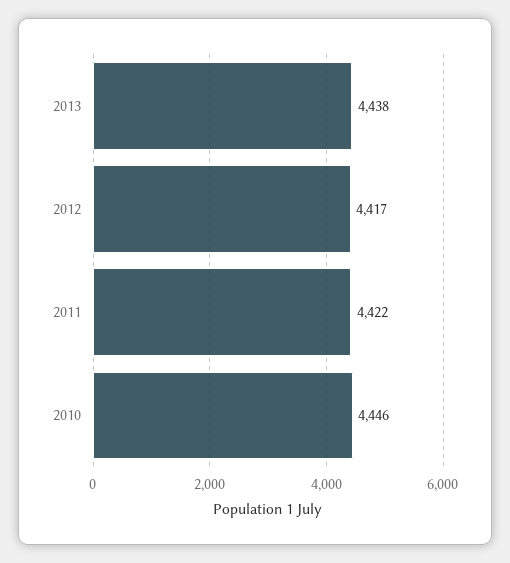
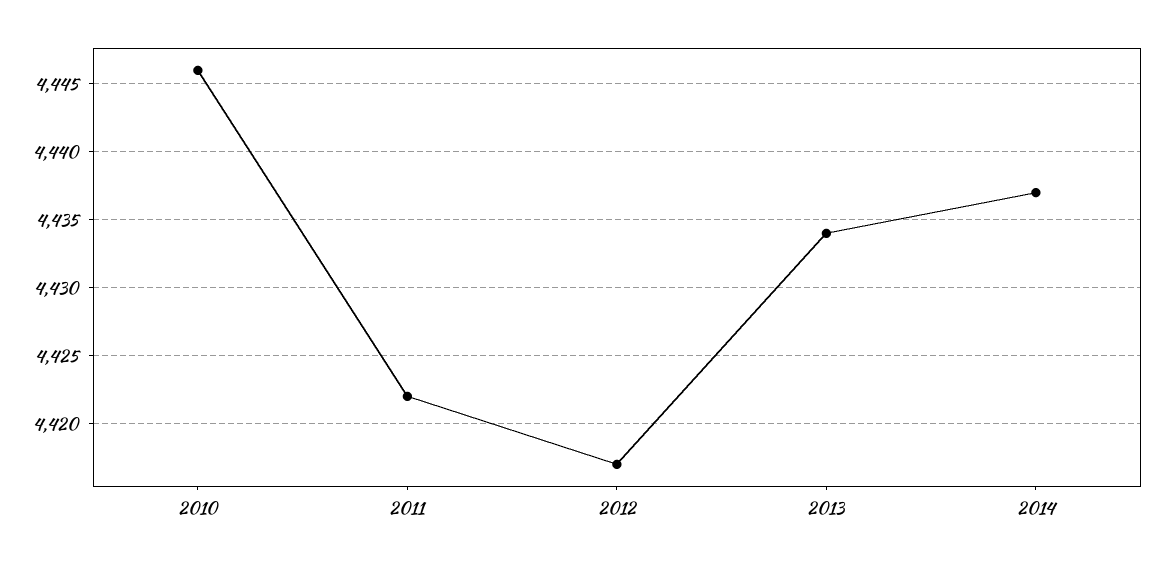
2013: 4438 -> 4434
2014: none -> 4437

